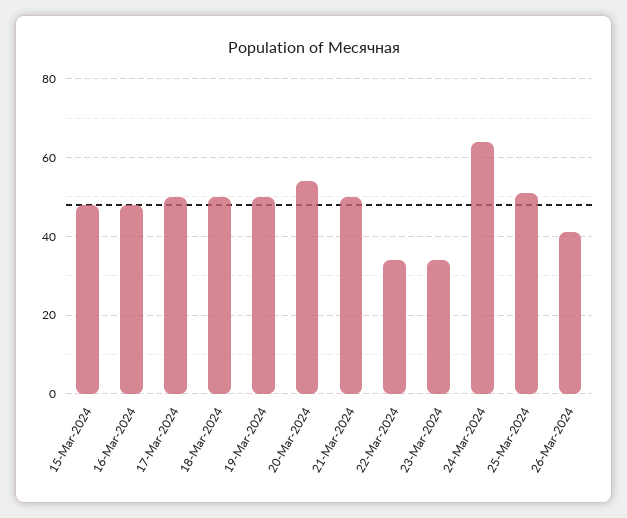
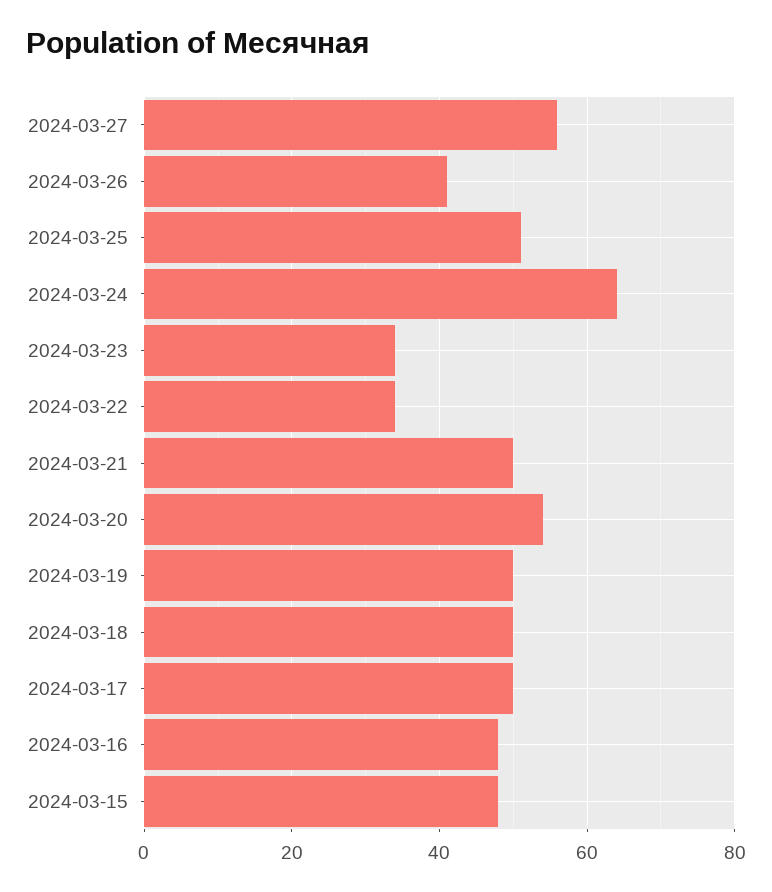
2024-03-27: none -> 55

